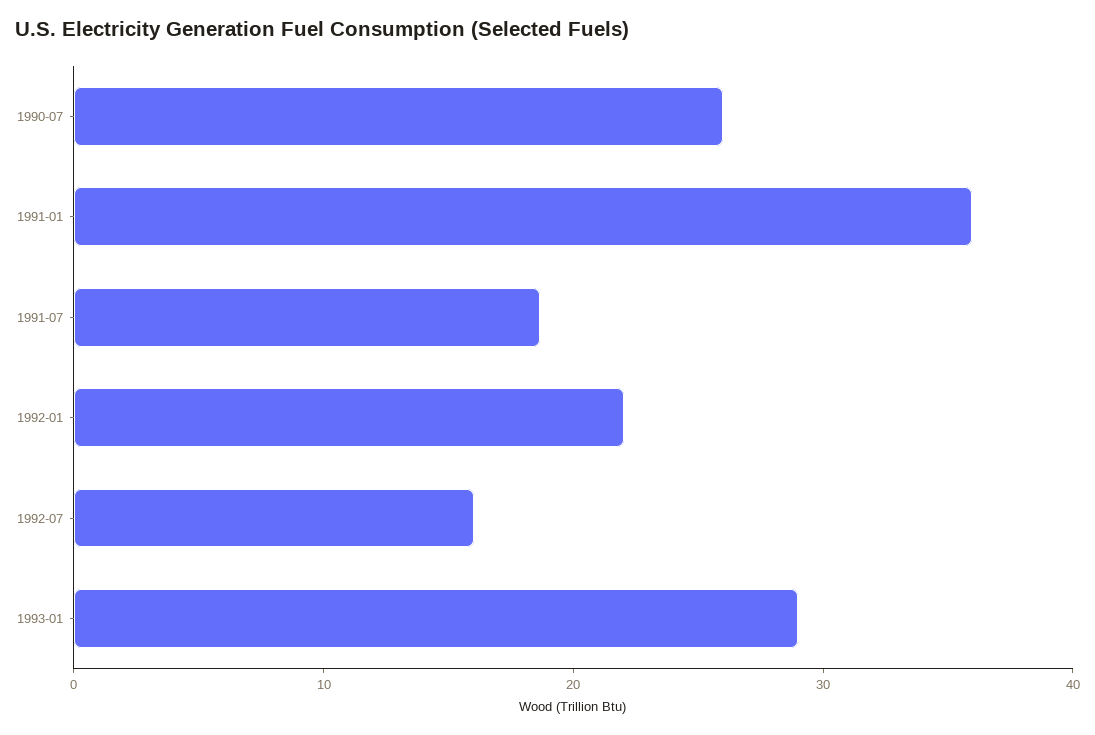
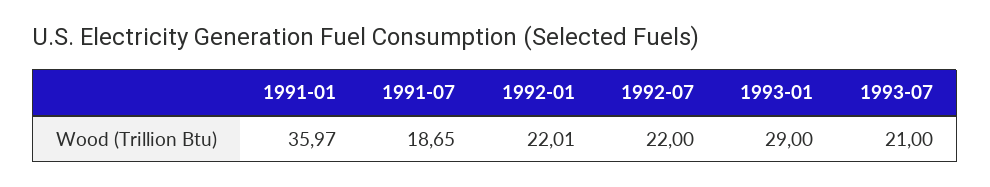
1990-07: 26 -> none
1992-07: 16 -> 22
1993-07: none -> 21

